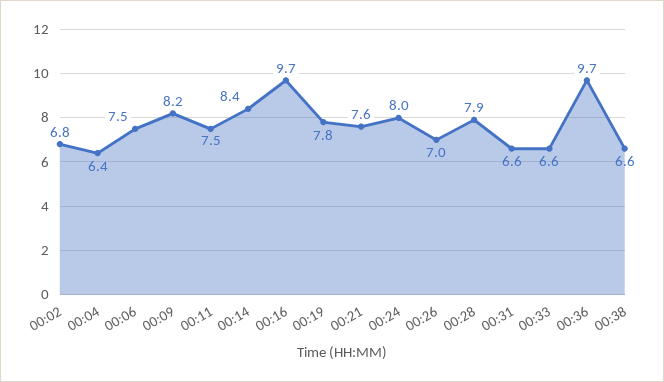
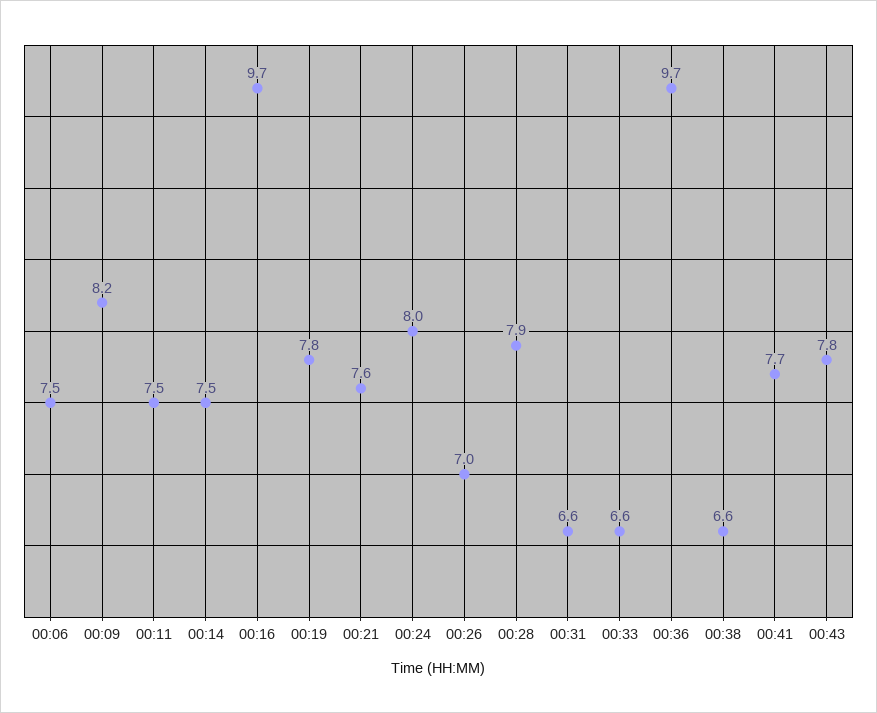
00:02: 6.8 -> none
00:04: 6.4 -> none
00:14: 8.4 -> 7.5
00:41: none -> 7.7
00:43: none -> 7.8

